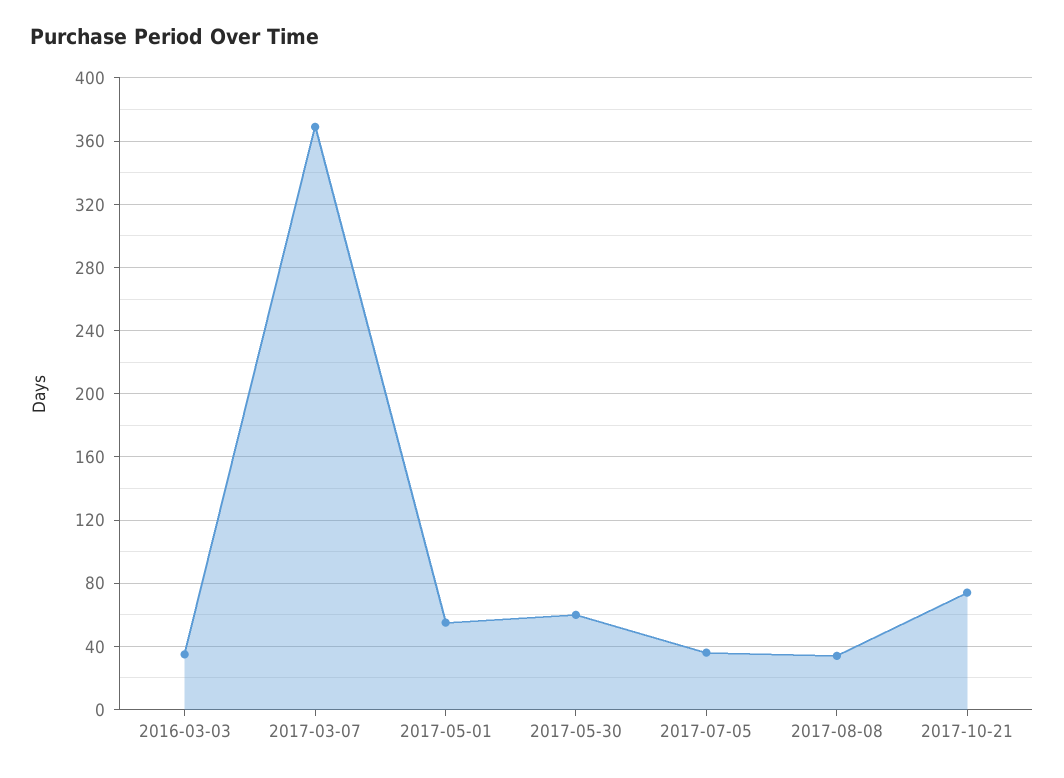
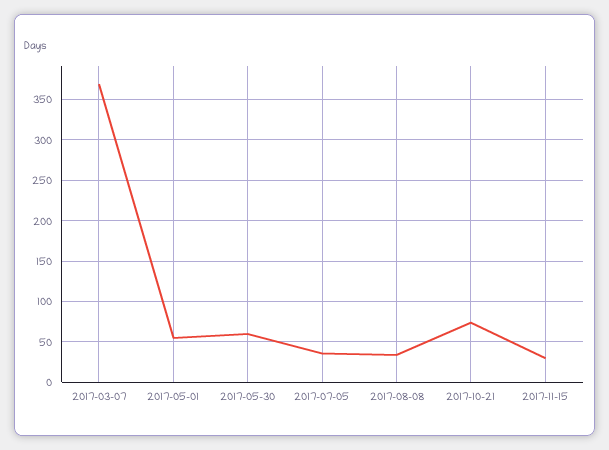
2016-03-03: 35 -> none
2017-11-15: none -> 30

